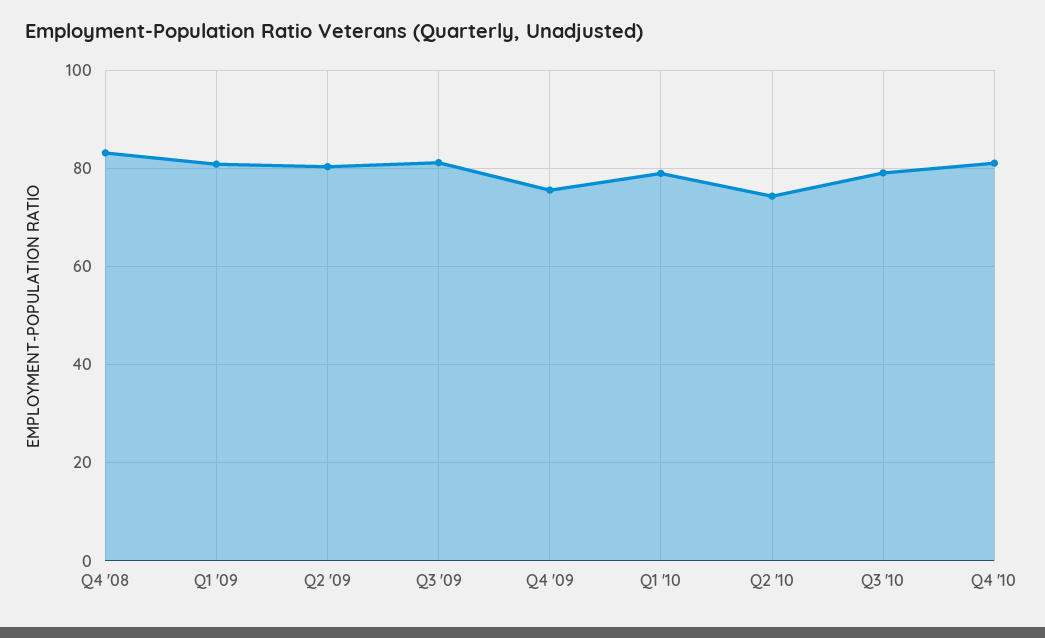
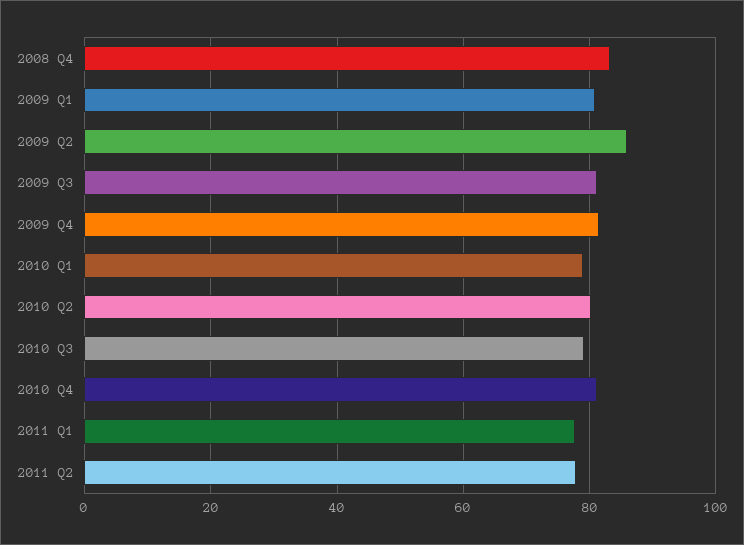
Q2 '09: 80 -> 86
Q4 '09: 76 -> 82
Q2 '10: 74 -> 80
2011 Q1: none -> 78
2011 Q2: none -> 78

